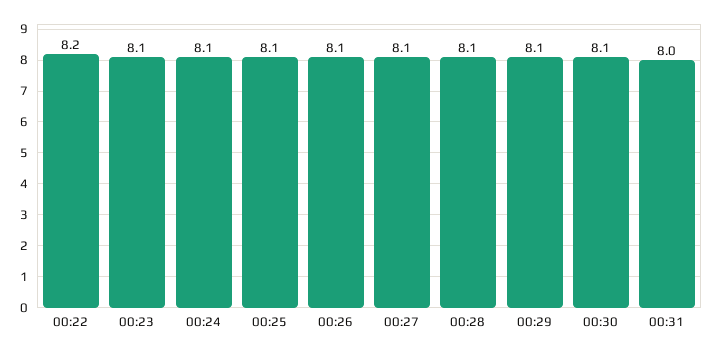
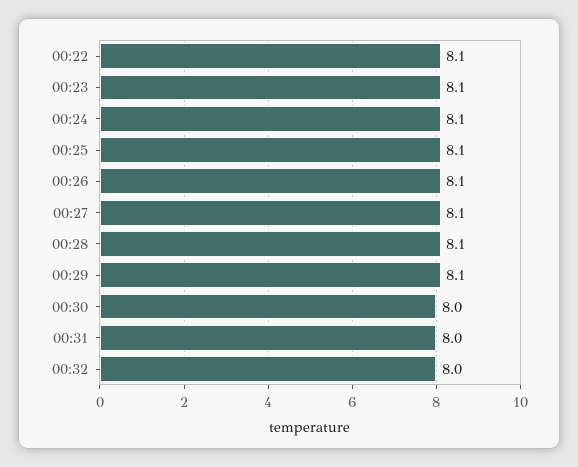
00:22: 8.2 -> 8.1
00:30: 8.1 -> 8
00:32: none -> 8

